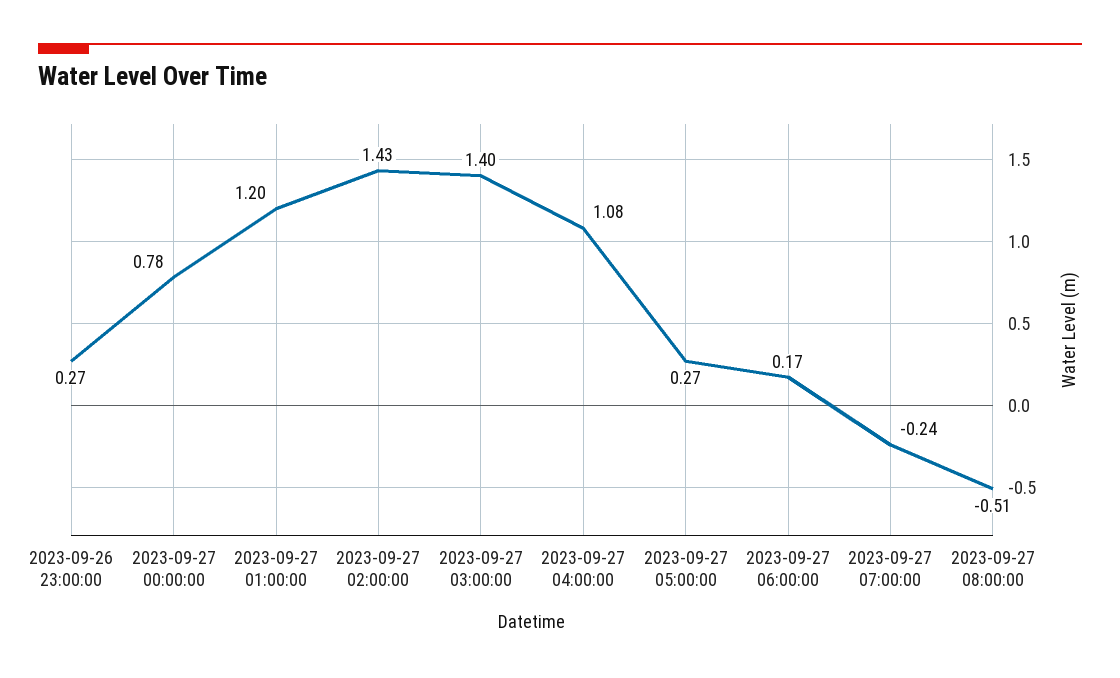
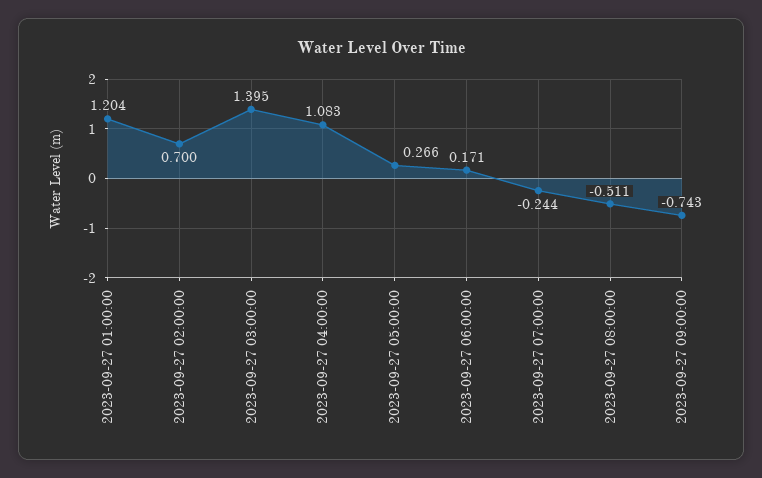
2023-09-26 23:00:00: 0.27 -> none
2023-09-27 00:00:00: 0.78 -> none
2023-09-27 02:00:00: 1.43 -> 0.7
2023-09-27 09:00:00: none -> -0.743

